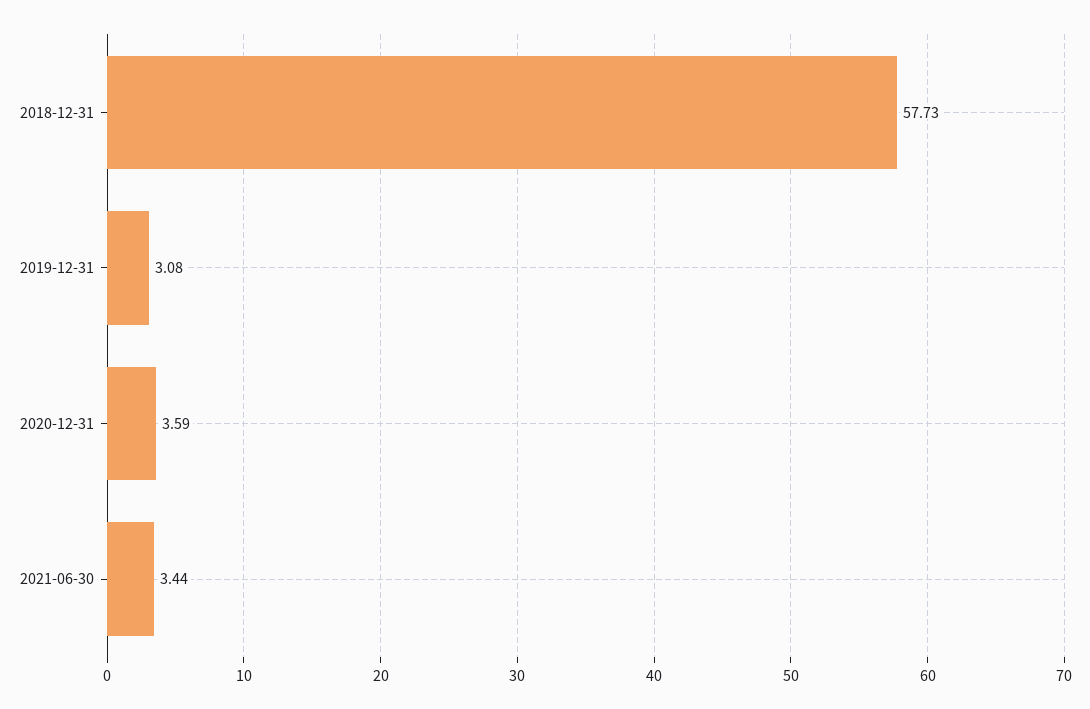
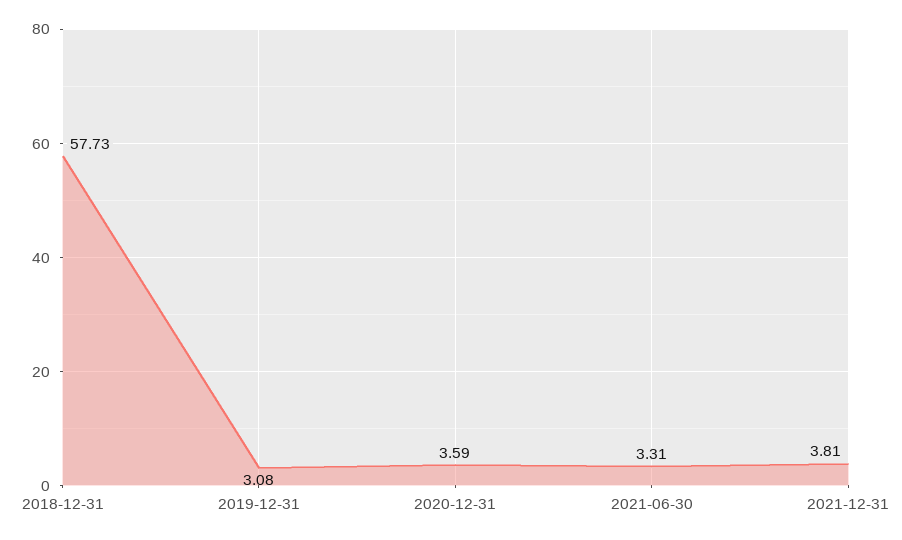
2021-06-30: 3.44 -> 3.31
2021-12-31: none -> 3.81

